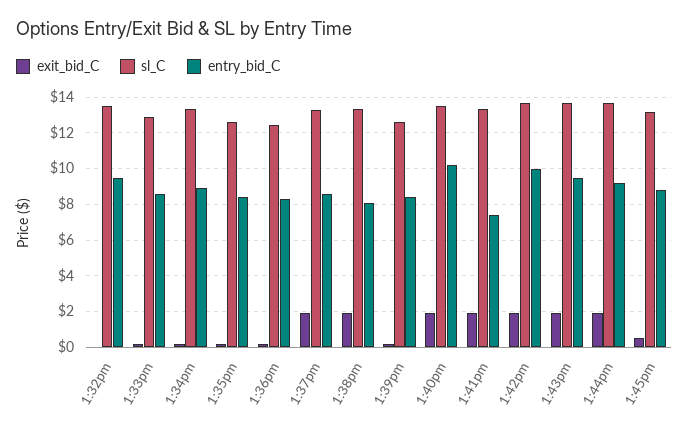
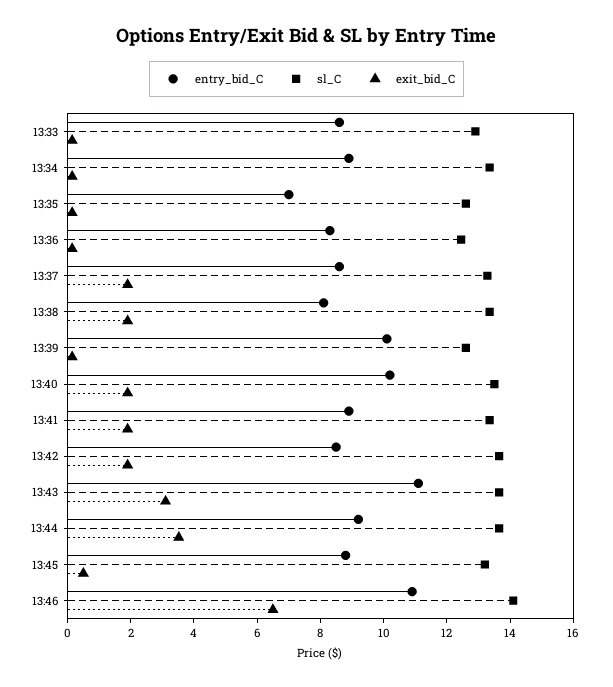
exit_bid_C, 1:32pm: 0 -> none
sl_C, 1:32pm: 13.5 -> none
entry_bid_C, 1:32pm: 9.5 -> none
entry_bid_C, 1:35pm: 8.5 -> 7
entry_bid_C, 1:39pm: 8.5 -> 10
entry_bid_C, 1:41pm: 7.5 -> 9
entry_bid_C, 1:42pm: 10 -> 8.5
exit_bid_C, 1:43pm: 2 -> 3
entry_bid_C, 1:43pm: 9.5 -> 11
exit_bid_C, 1:44pm: 2 -> 3.5
entry_bid_C, 13:46: none -> 11
sl_C, 13:46: none -> 14
exit_bid_C, 13:46: none -> 6.5

